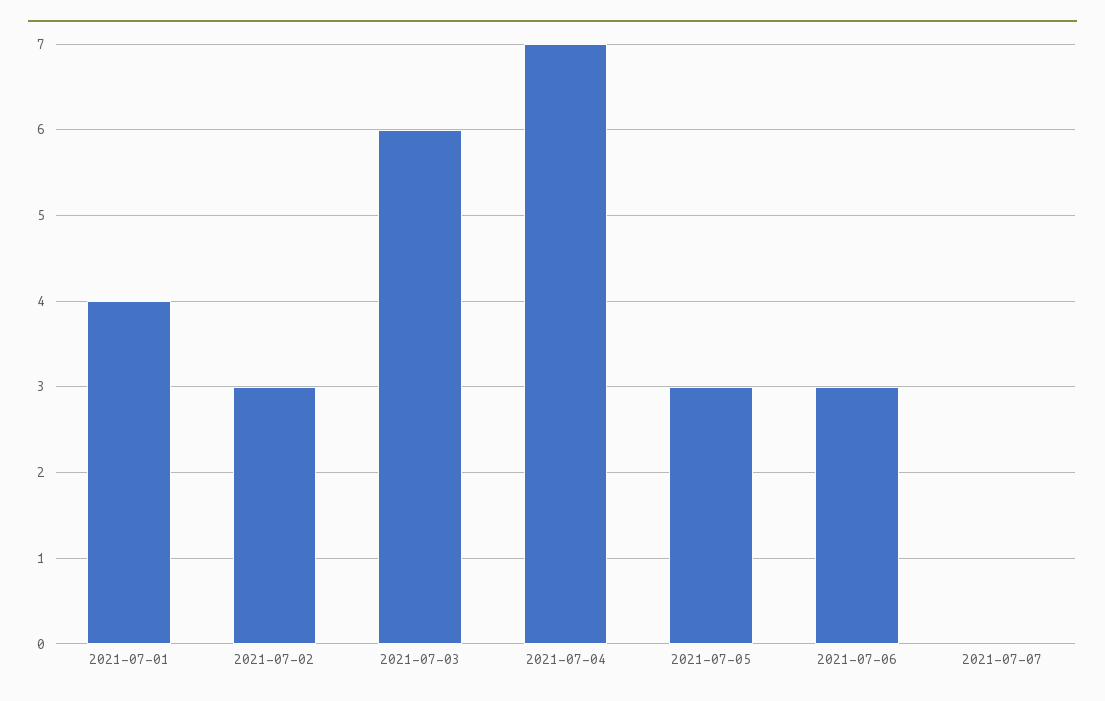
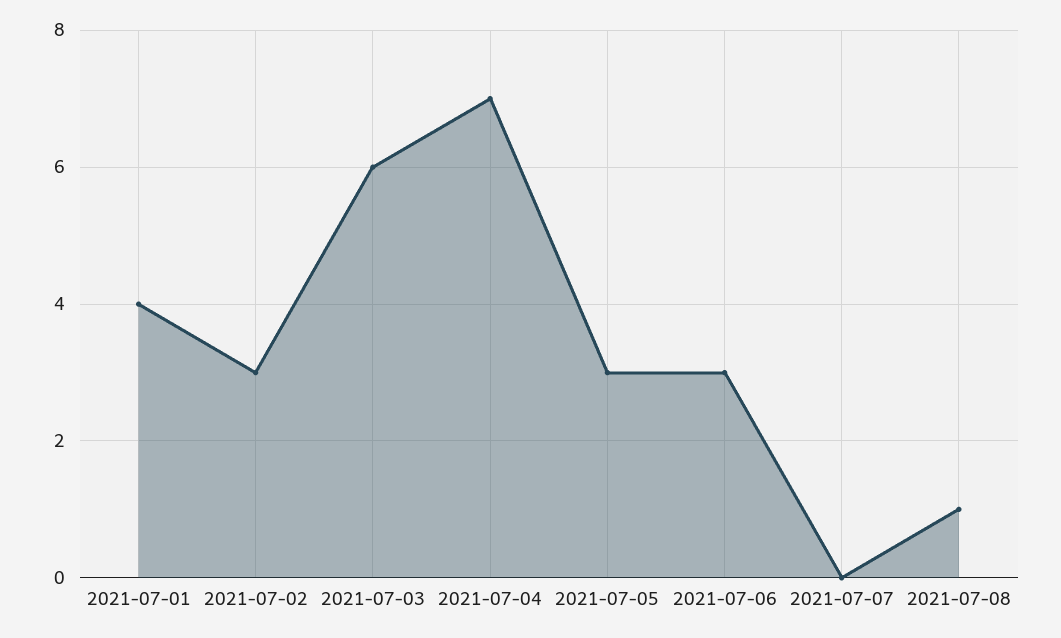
2021-07-08: none -> 1

